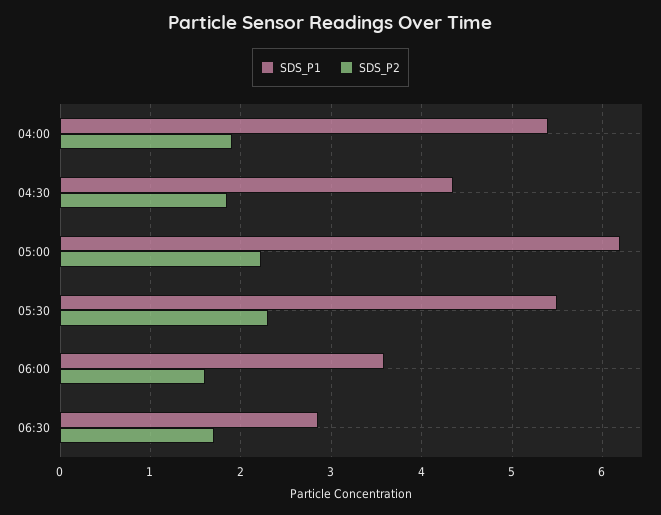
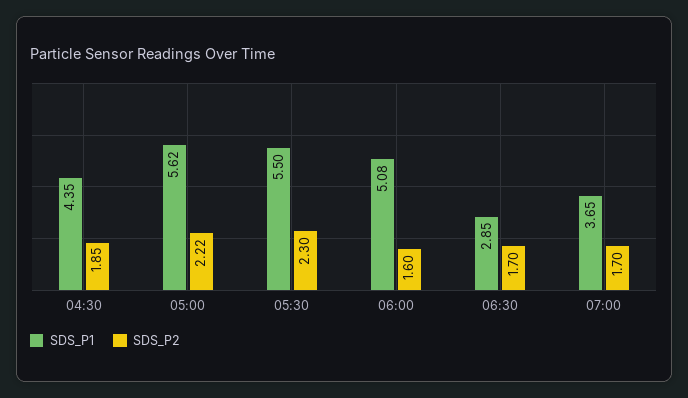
SDS_P1, 04:00: 5.4 -> none
SDS_P2, 04:00: 1.9 -> none
SDS_P1, 05:00: 6.2 -> 5.62
SDS_P1, 06:00: 3.6 -> 5.08
SDS_P1, 07:00: none -> 3.65
SDS_P2, 07:00: none -> 1.7

